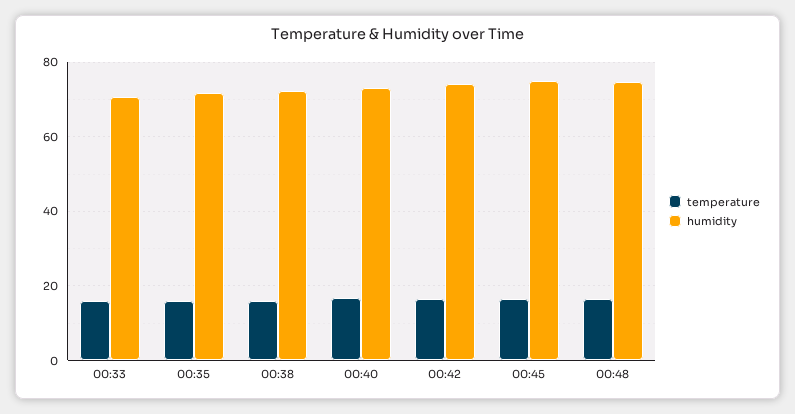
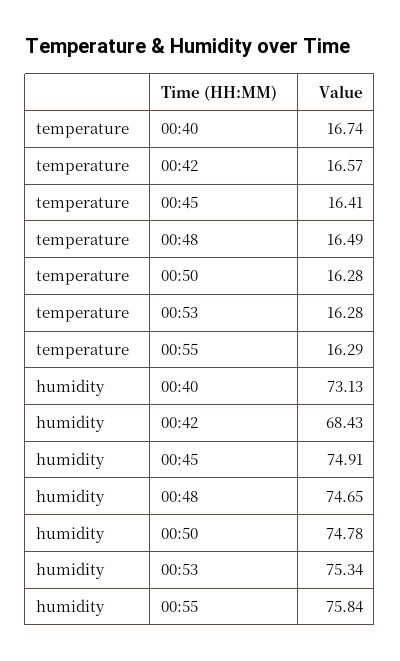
temperature, 00:33: 16 -> none
humidity, 00:33: 70 -> none
temperature, 00:35: 16 -> none
humidity, 00:35: 72 -> none
temperature, 00:38: 16 -> none
humidity, 00:38: 72 -> none
humidity, 00:42: 74 -> 68.43
temperature, 00:50: none -> 16.28
temperature, 00:53: none -> 16.28
temperature, 00:55: none -> 16.29
humidity, 00:50: none -> 74.78
humidity, 00:53: none -> 75.34
humidity, 00:55: none -> 75.84

